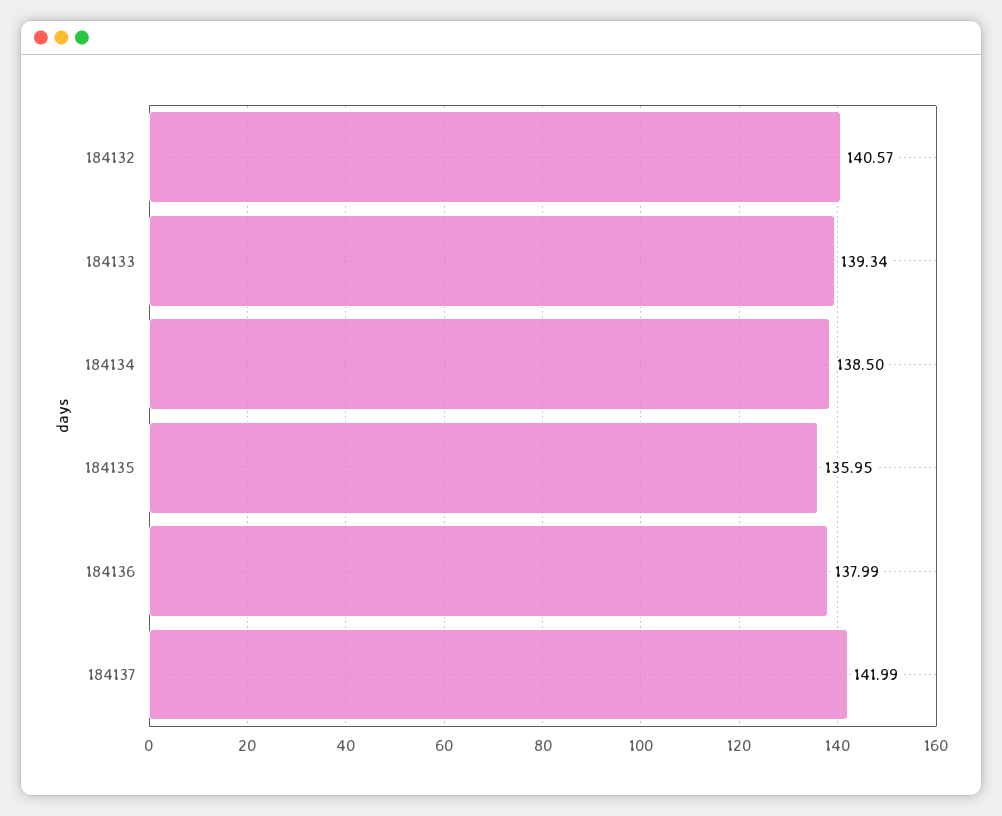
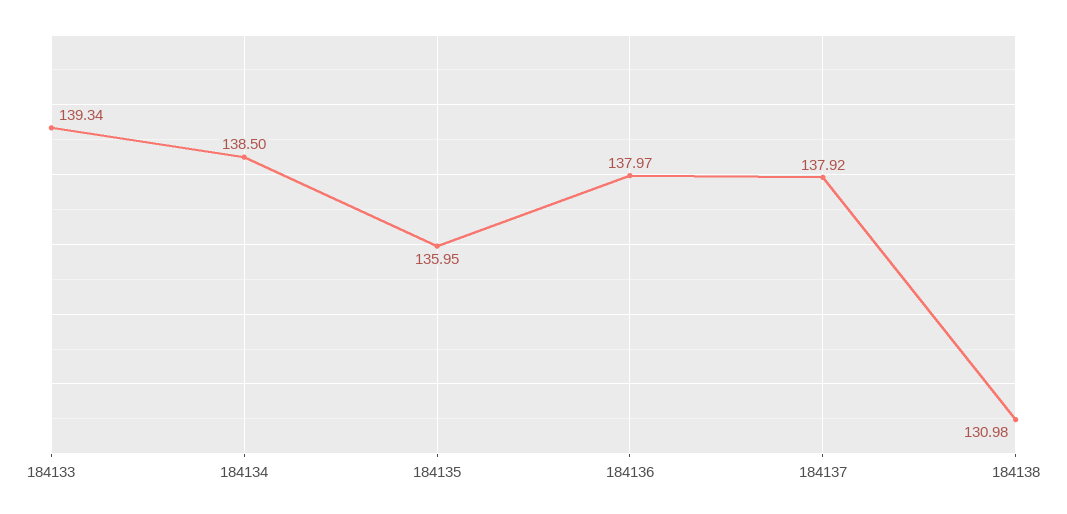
184132: 140.57 -> none
184136: 137.99 -> 137.97
184137: 141.99 -> 137.92
184138: none -> 130.98

